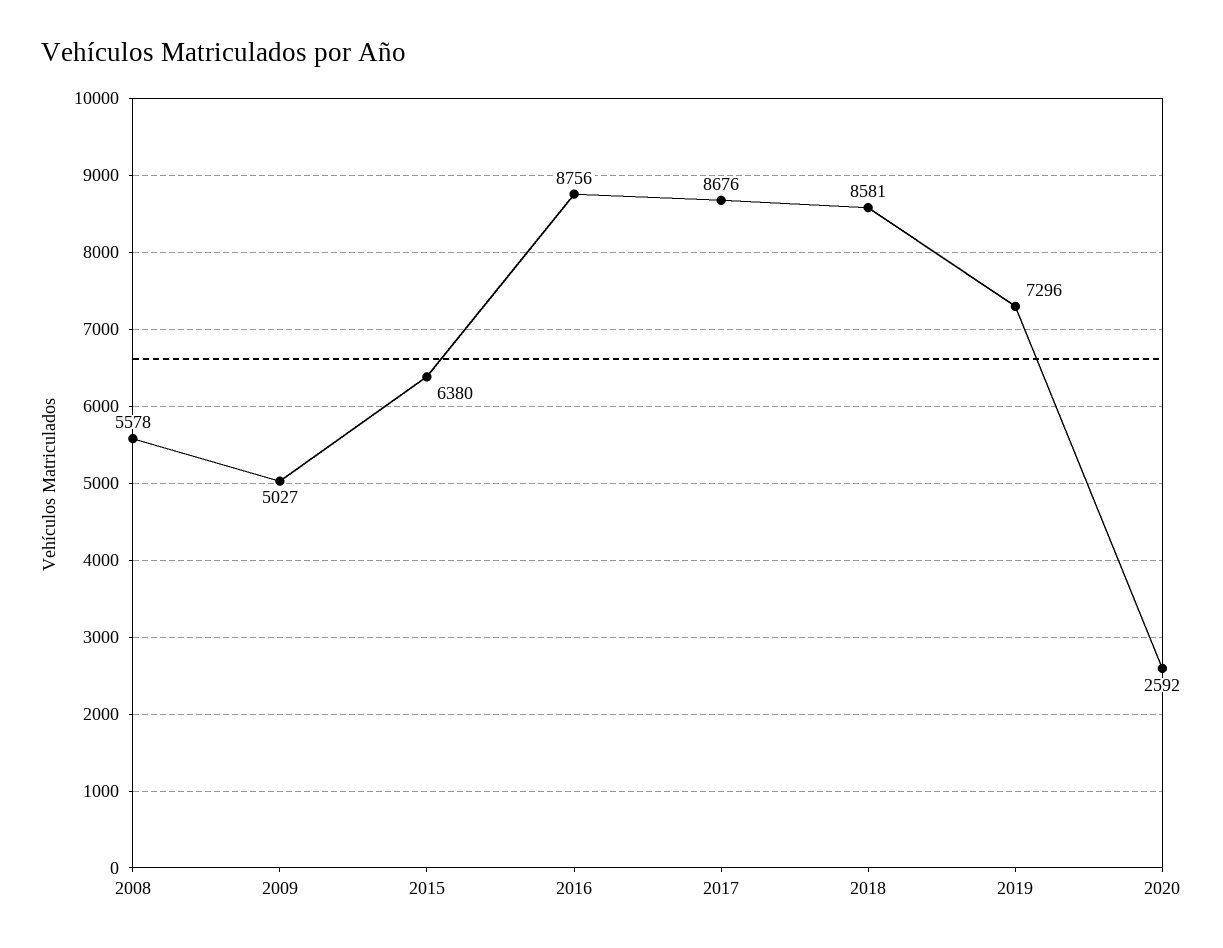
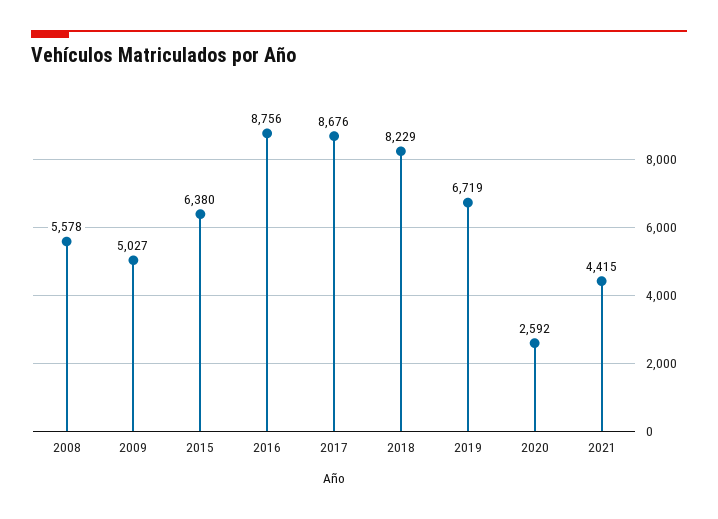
2018: 8581 -> 8229
2019: 7296 -> 6719
2021: none -> 4415

